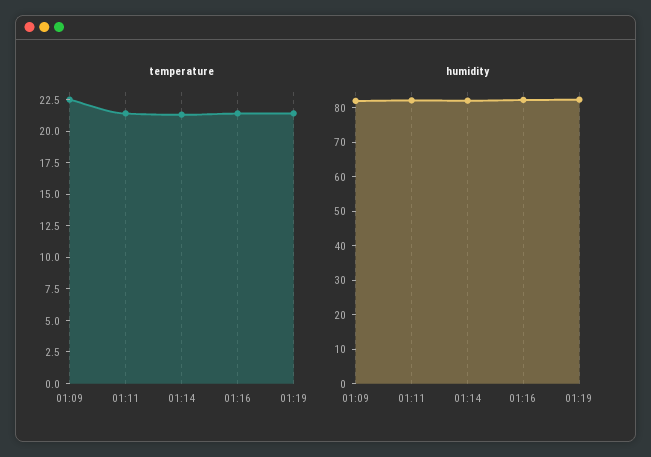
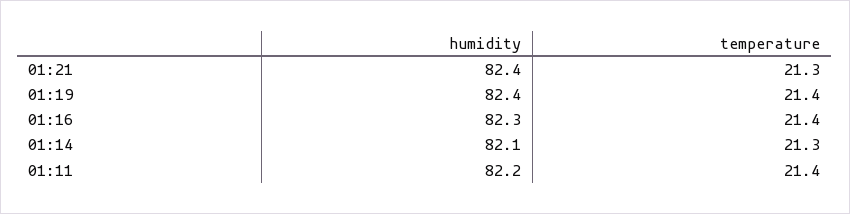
temperature, 01:09: 22.5 -> none
humidity, 01:09: 82.5 -> none
humidity, 01:21: none -> 82.4
temperature, 01:21: none -> 21.3

